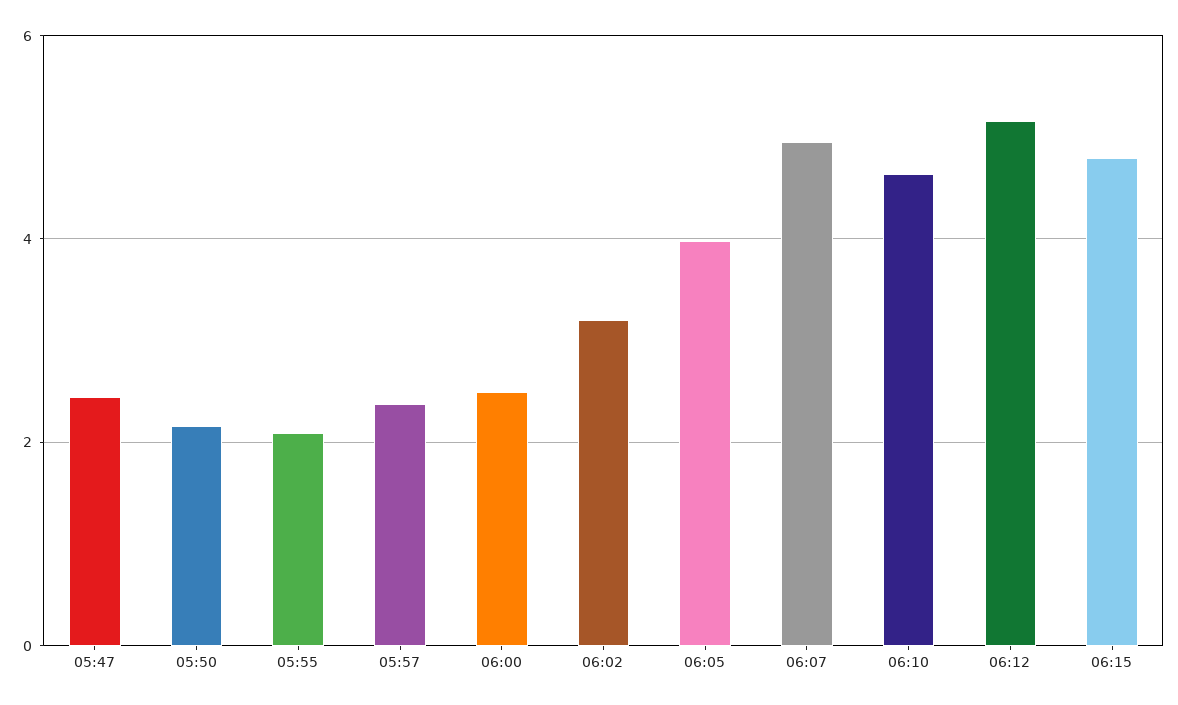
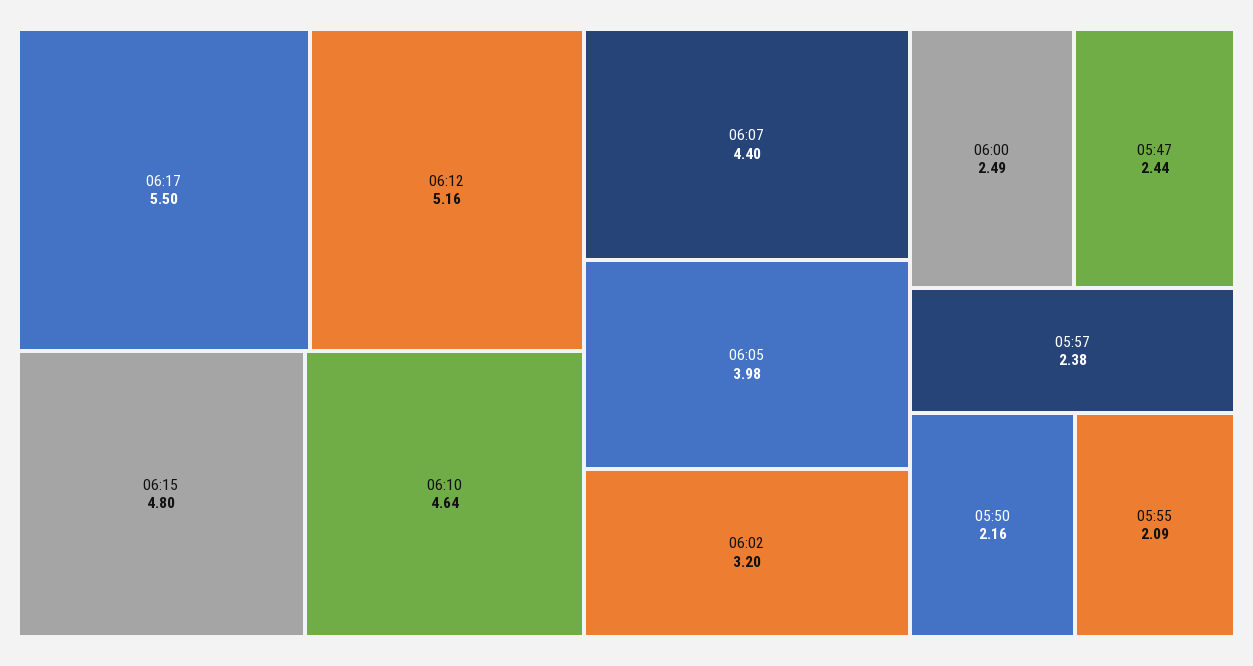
06:07: 5 -> 4.4
06:17: none -> 5.5

